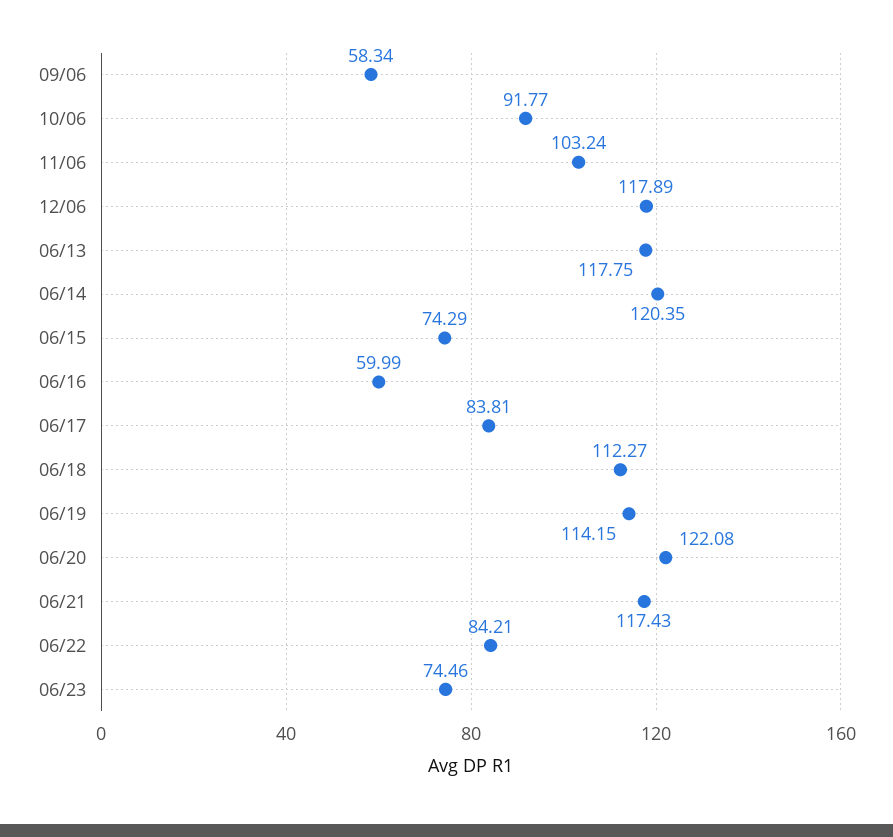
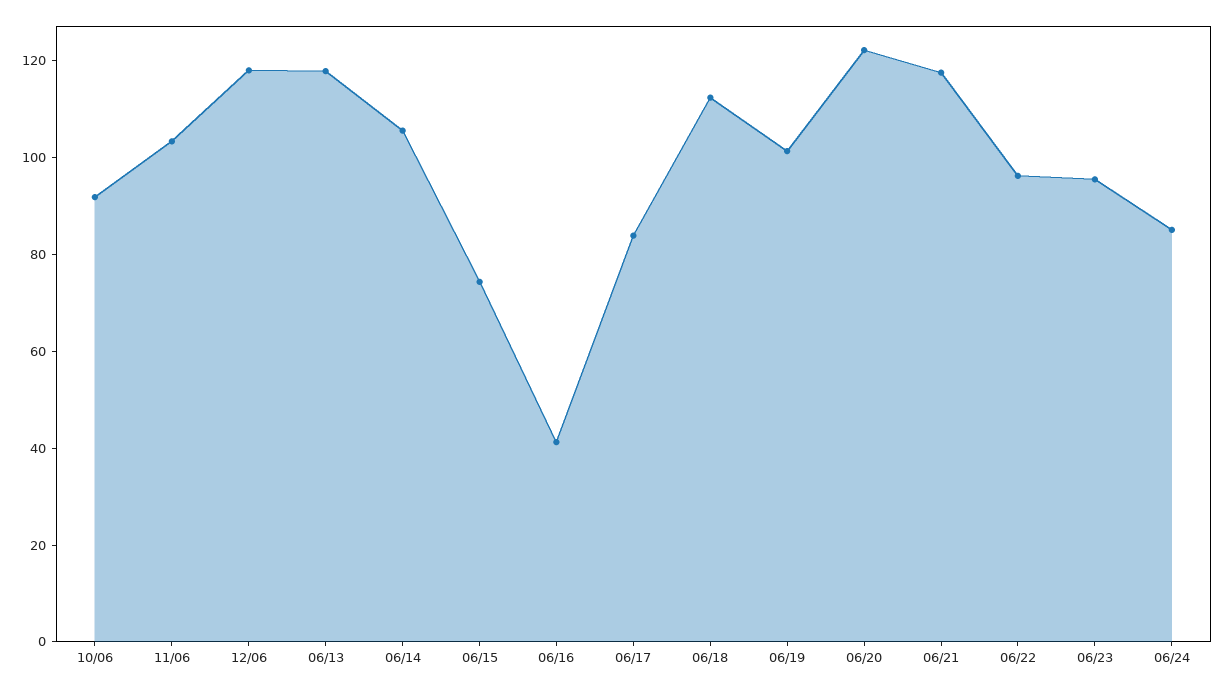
09/06: 58.34 -> none
06/14: 120.35 -> 105
06/16: 59.99 -> 40
06/19: 114.15 -> 100
06/22: 84.21 -> 95
06/23: 74.46 -> 95
06/24: none -> 85

